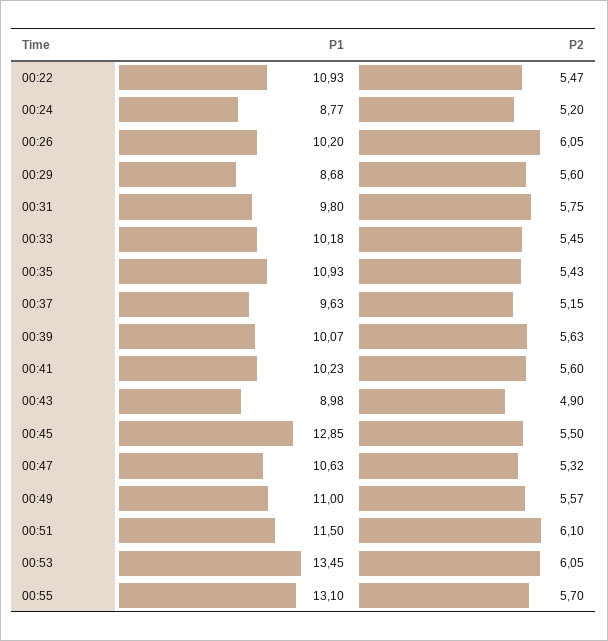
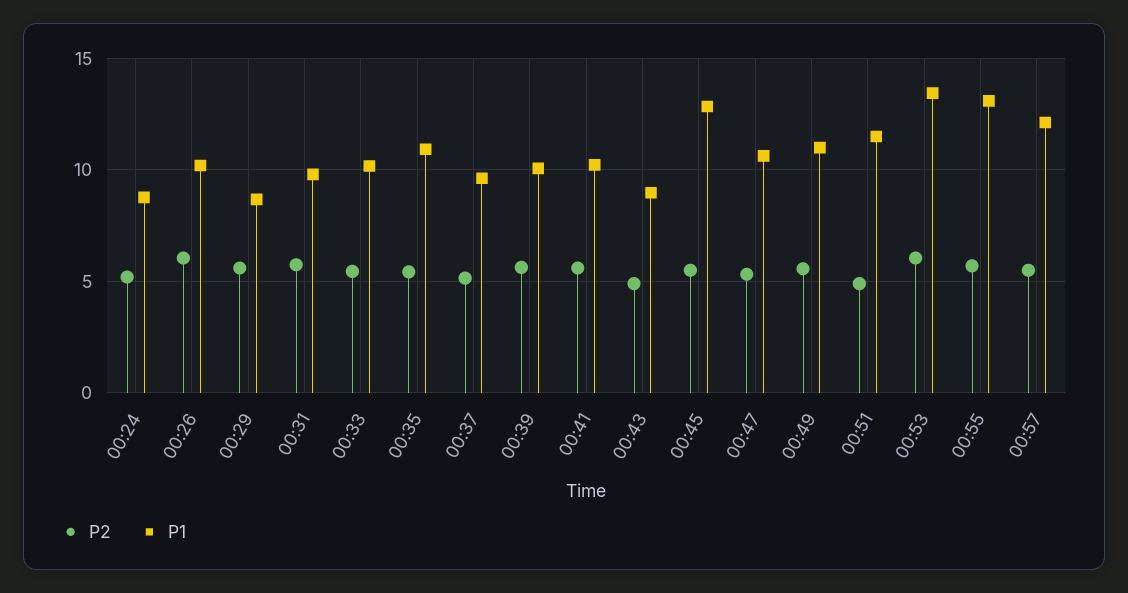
P1, 00:22: 10.93 -> none
P2, 00:22: 5.47 -> none
P2, 00:51: 6.1 -> 5
P2, 00:57: none -> 5.5
P1, 00:57: none -> 12

